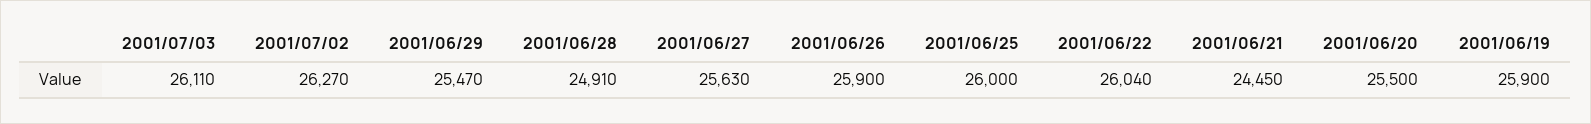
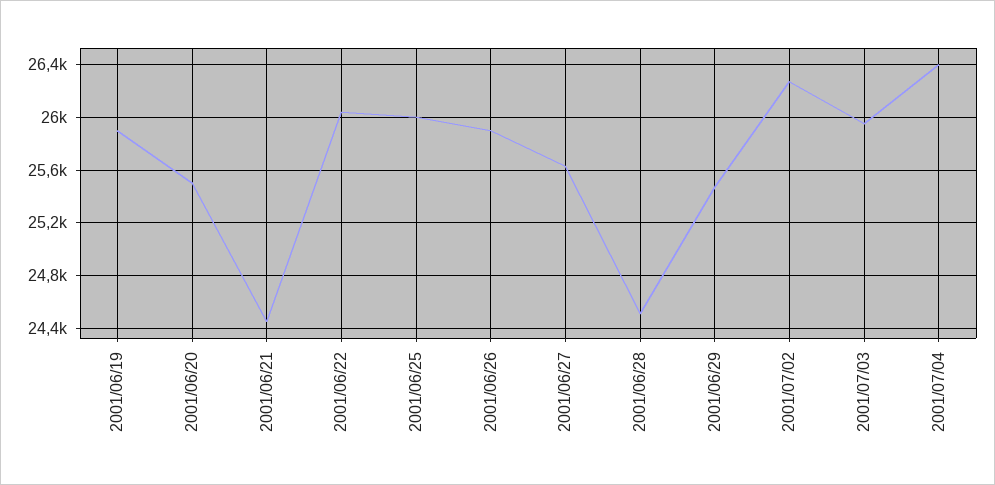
2001/07/03: 26110 -> 25950
2001/06/28: 24910 -> 24500
2001/07/04: none -> 26400

